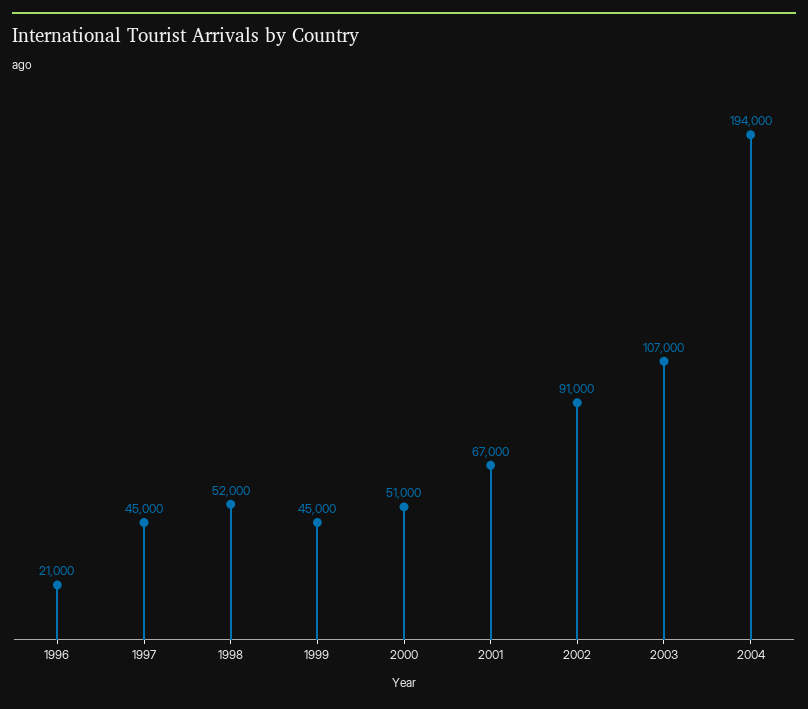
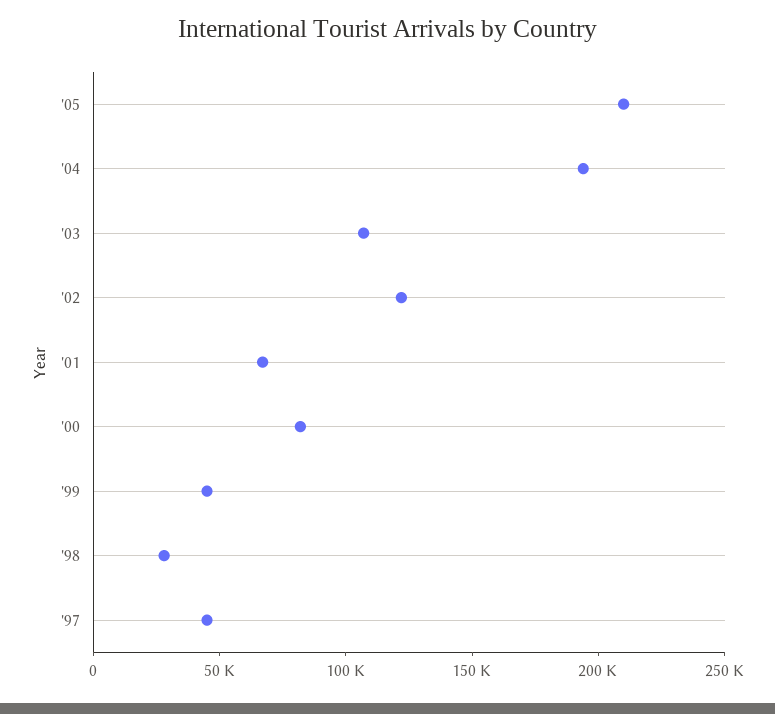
1996: 21000 -> none
1998: 52000 -> 30000
2000: 51000 -> 80000
2002: 91000 -> 120000
'05: none -> 210000

